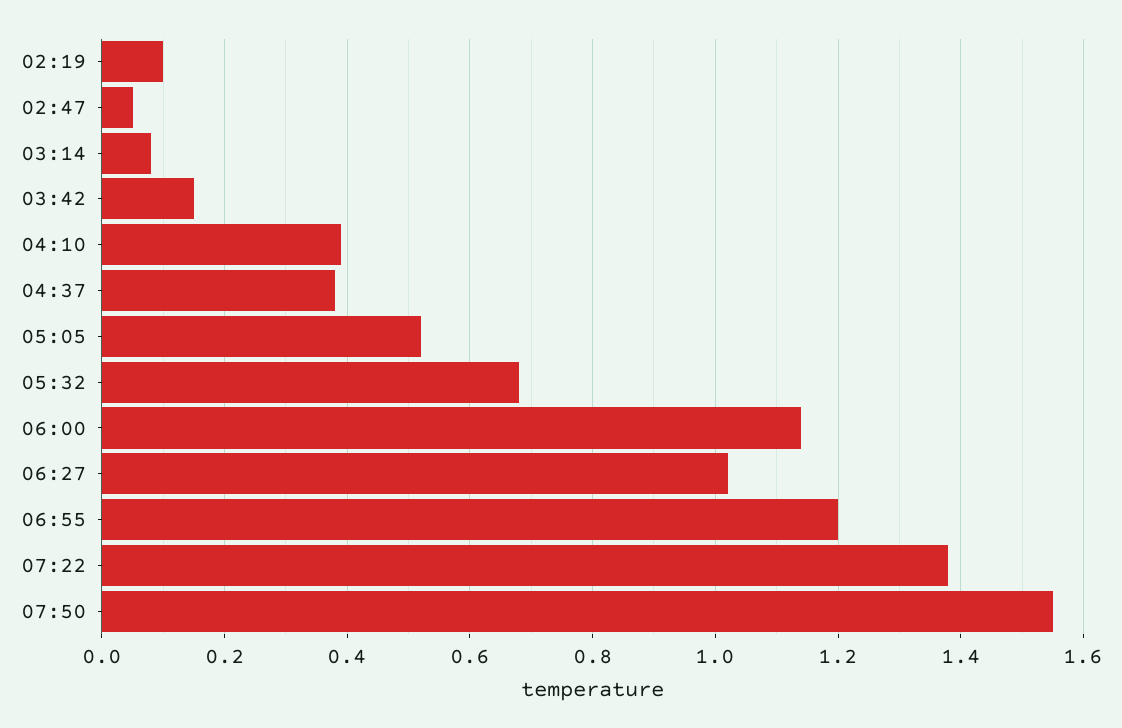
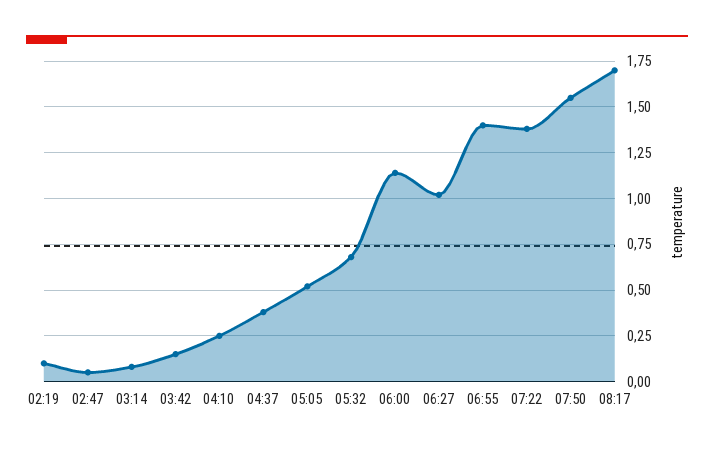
04:10: 0.4 -> 0.25
06:55: 1.2 -> 1.4
08:17: none -> 1.7

